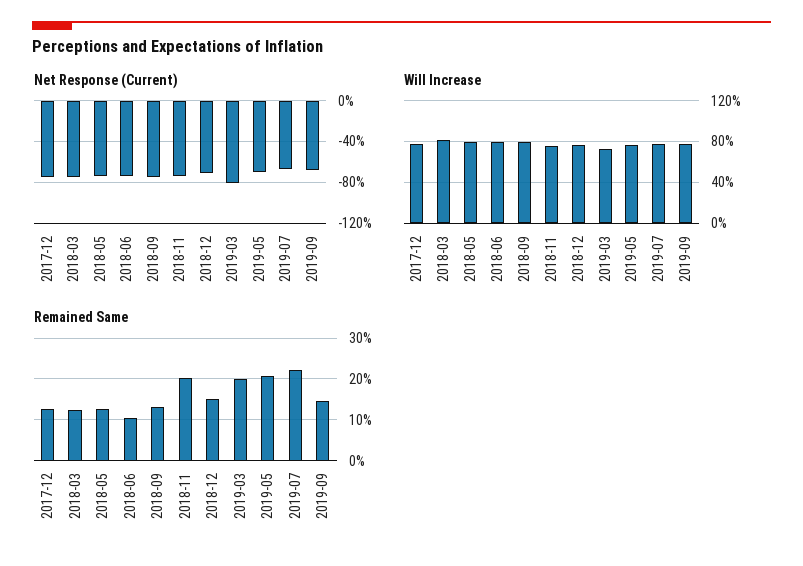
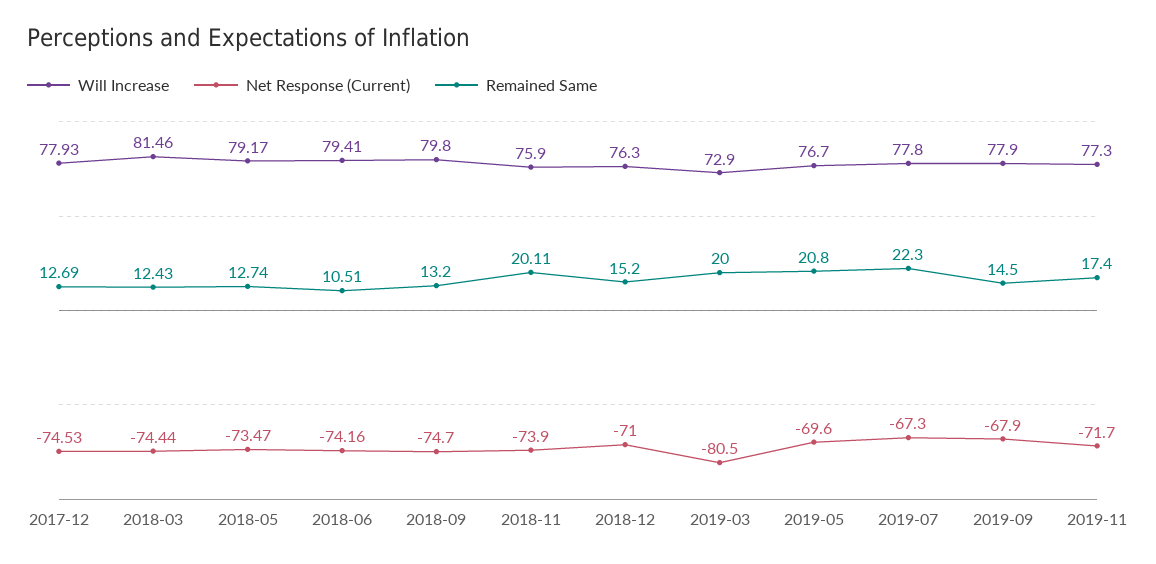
Will Increase, 2019-11: none -> 77.3
Net Response (Current), 2019-11: none -> -71.7
Remained Same, 2019-11: none -> 17.4

